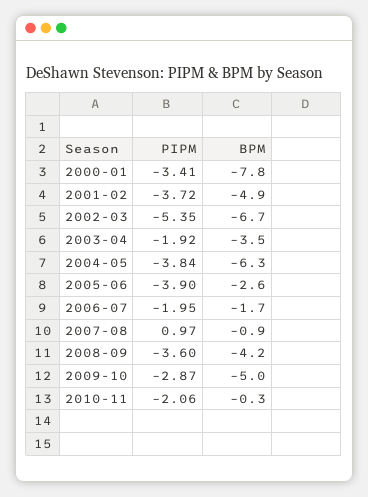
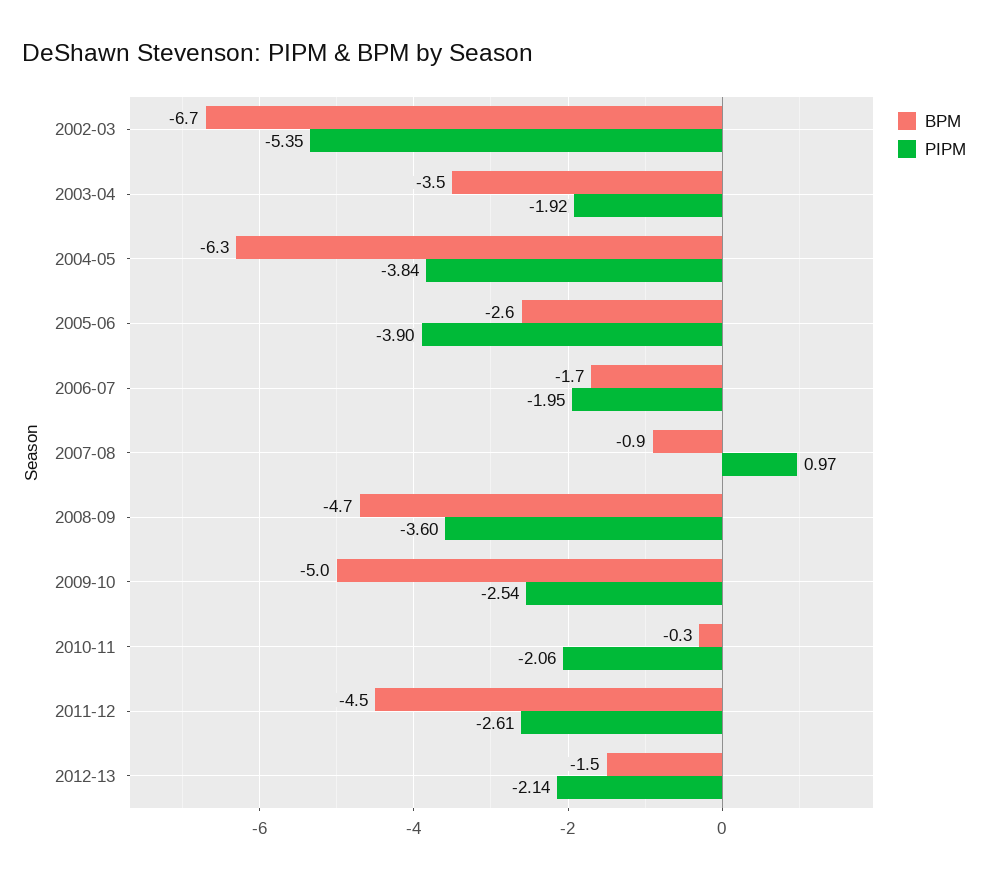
PIPM, 2000-01: -3.41 -> none
BPM, 2000-01: -7.8 -> none
PIPM, 2001-02: -3.72 -> none
BPM, 2001-02: -4.9 -> none
BPM, 2008-09: -4.2 -> -4.7
PIPM, 2009-10: -2.87 -> -2.54
BPM, 2011-12: none -> -4.5
PIPM, 2011-12: none -> -2.61
BPM, 2012-13: none -> -1.5
PIPM, 2012-13: none -> -2.14

